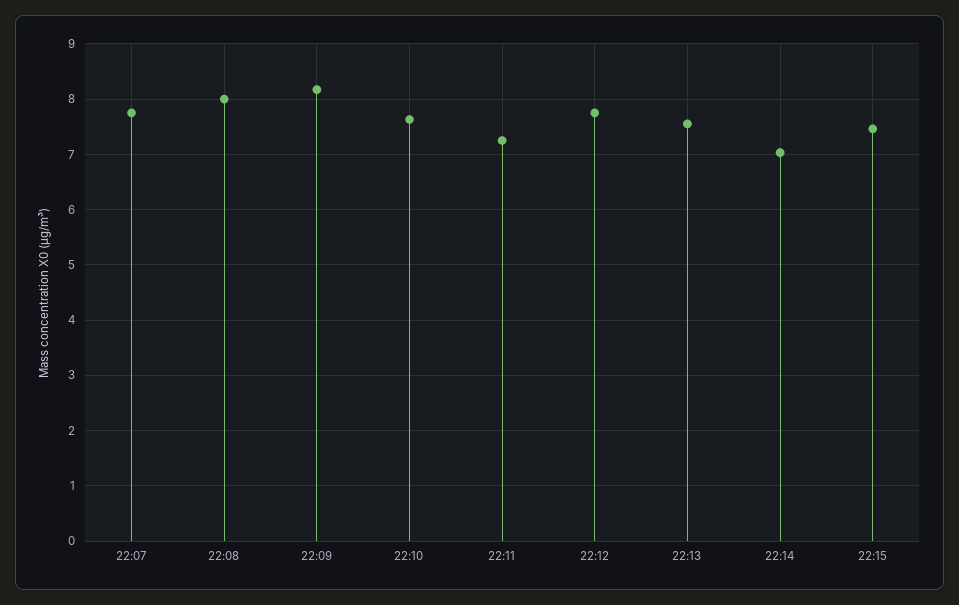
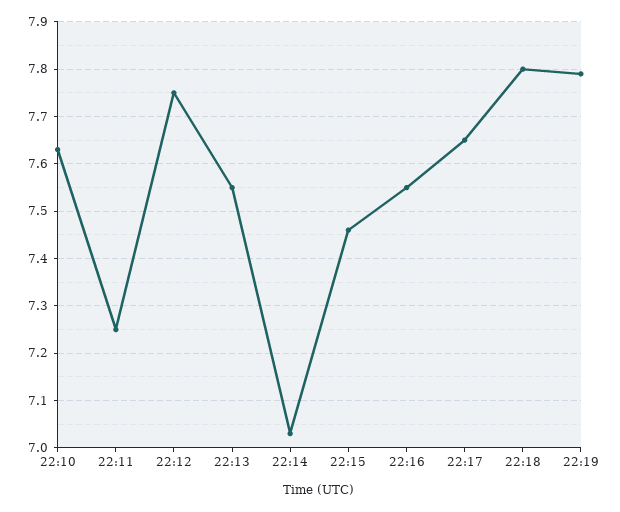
22:07: 7.8 -> none
22:08: 8 -> none
22:09: 8.2 -> none
22:16: none -> 7.55
22:17: none -> 7.65
22:18: none -> 7.8
22:19: none -> 7.8

